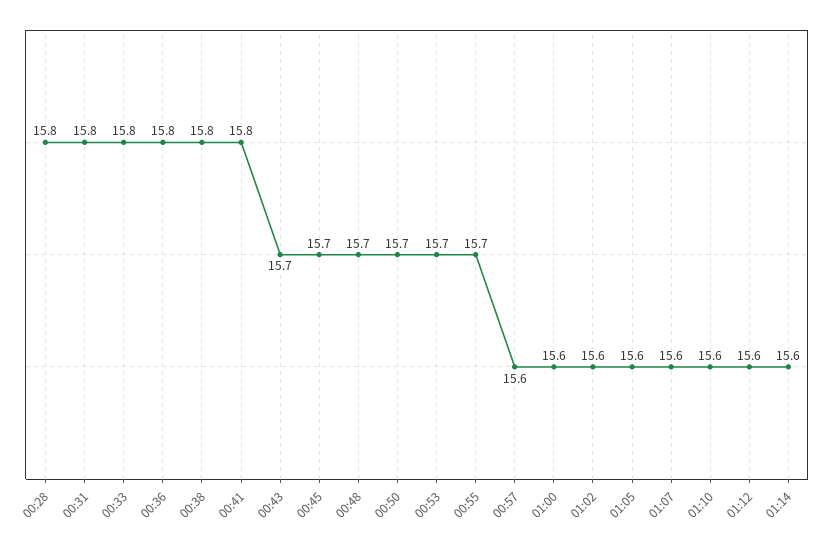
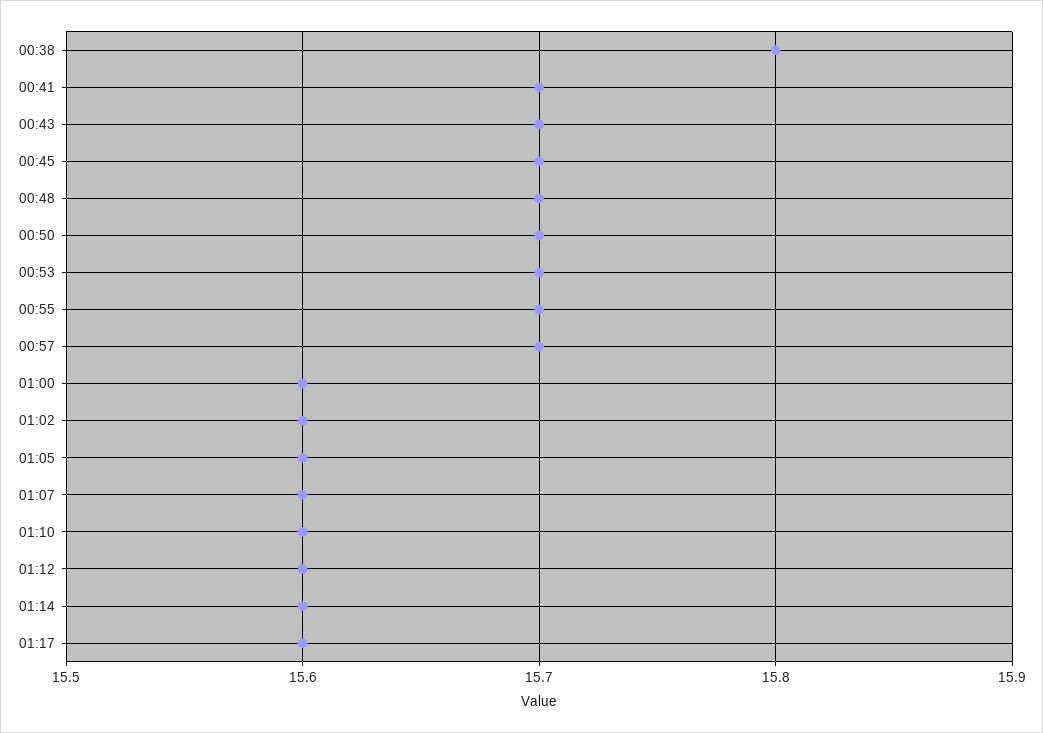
00:28: 15.8 -> none
00:31: 15.8 -> none
00:33: 15.8 -> none
00:36: 15.8 -> none
00:41: 15.8 -> 15.7
00:57: 15.6 -> 15.7
01:17: none -> 15.6

